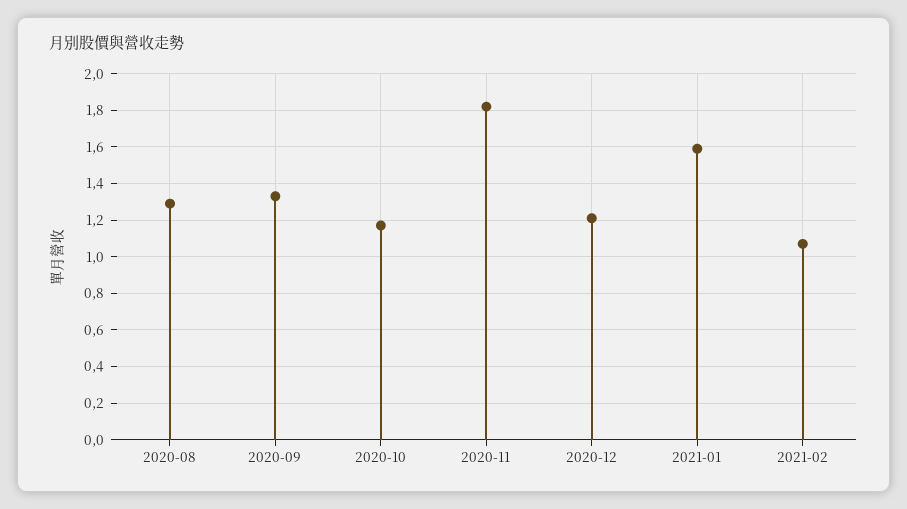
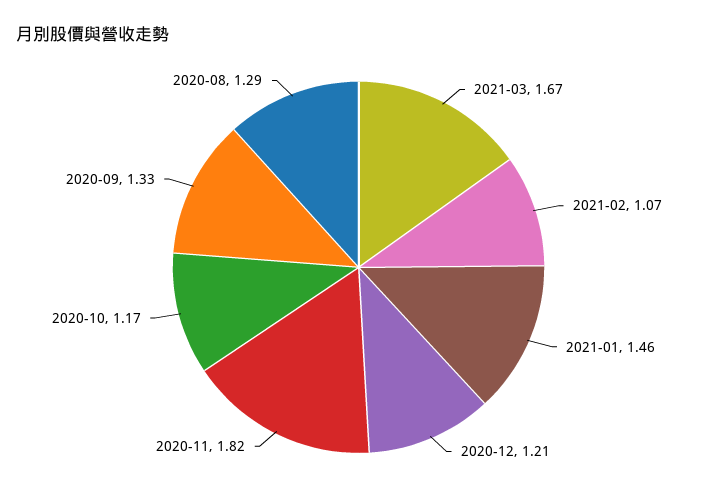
2021-01: 1.6 -> 1.46
2021-03: none -> 1.67

